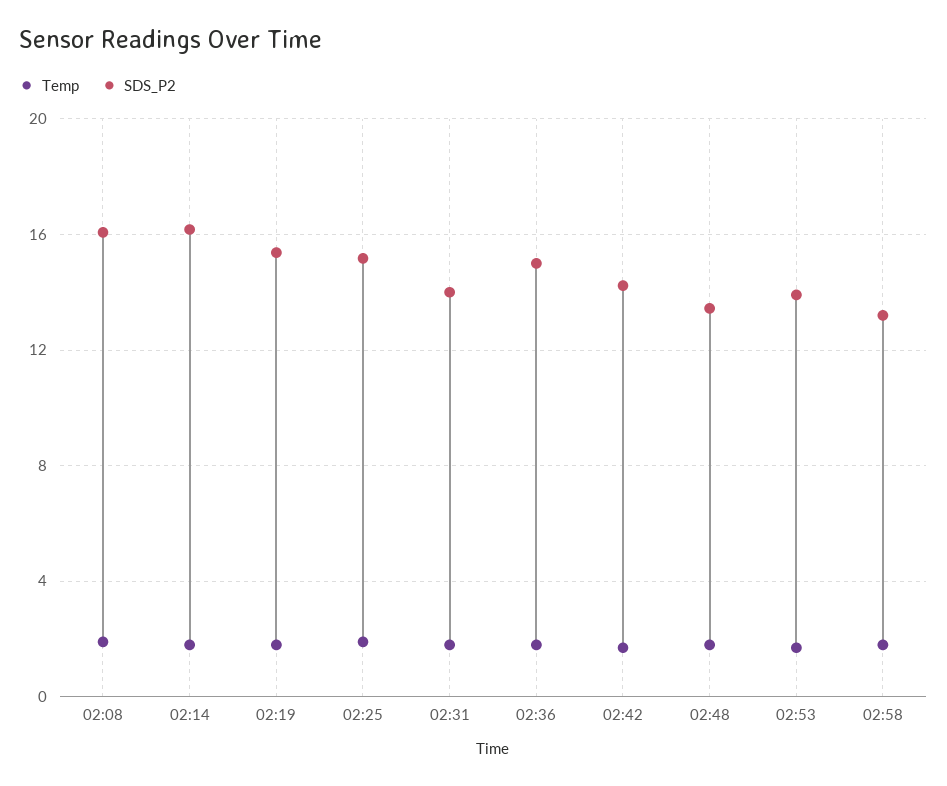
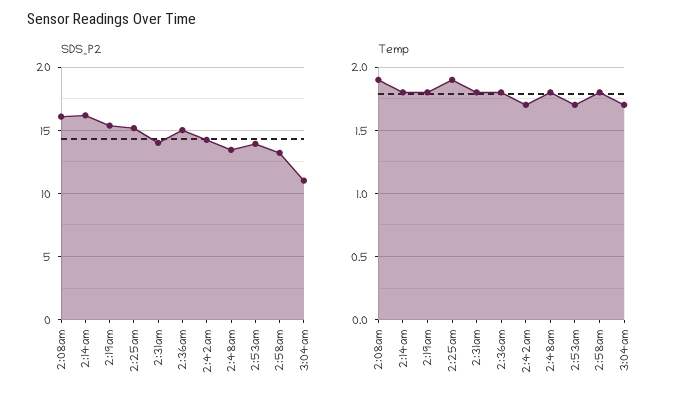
SDS_P2, 3:04am: none -> 11
Temp, 3:04am: none -> 1.7

